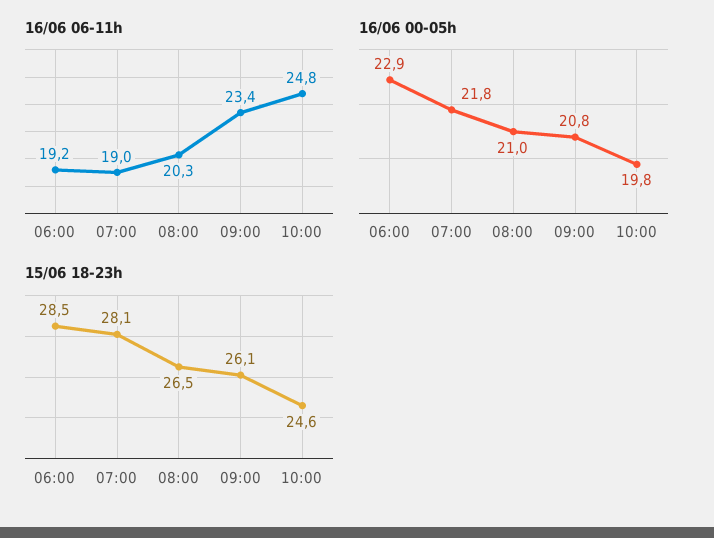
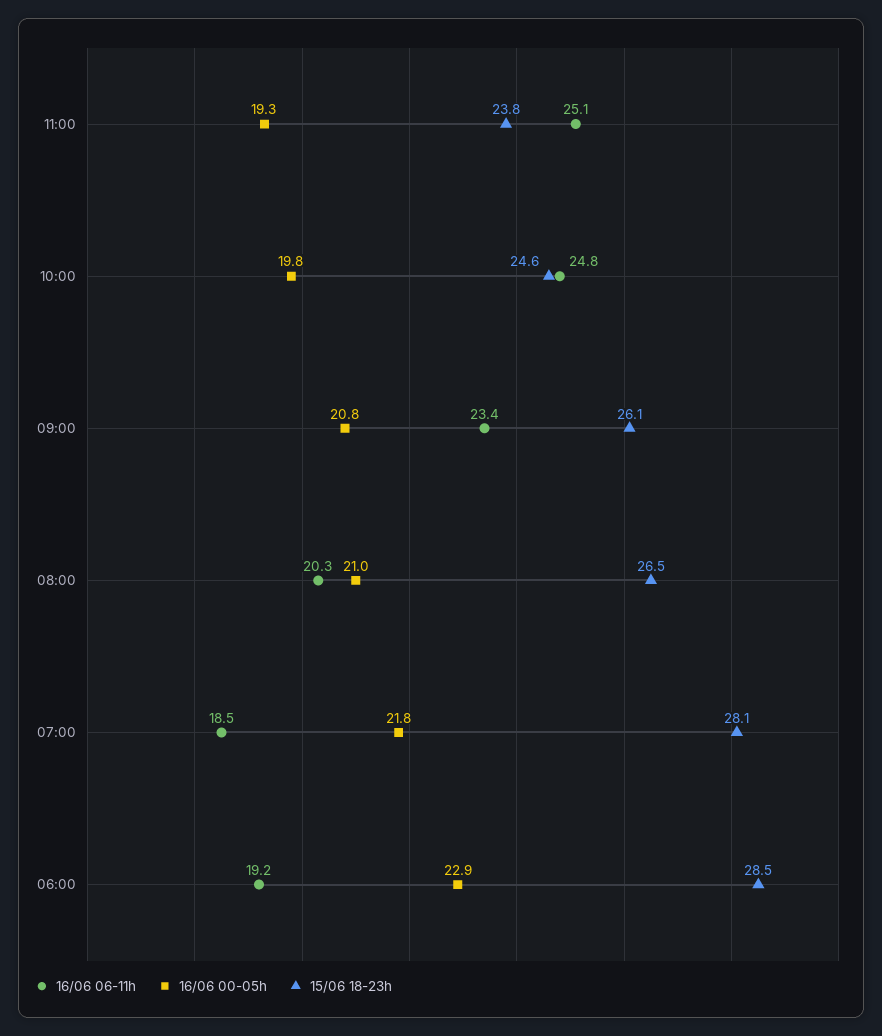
16/06 06-11h, 07:00: 19 -> 18.5
16/06 06-11h, 11:00: none -> 25.1
16/06 00-05h, 11:00: none -> 19.3
15/06 18-23h, 11:00: none -> 23.8

